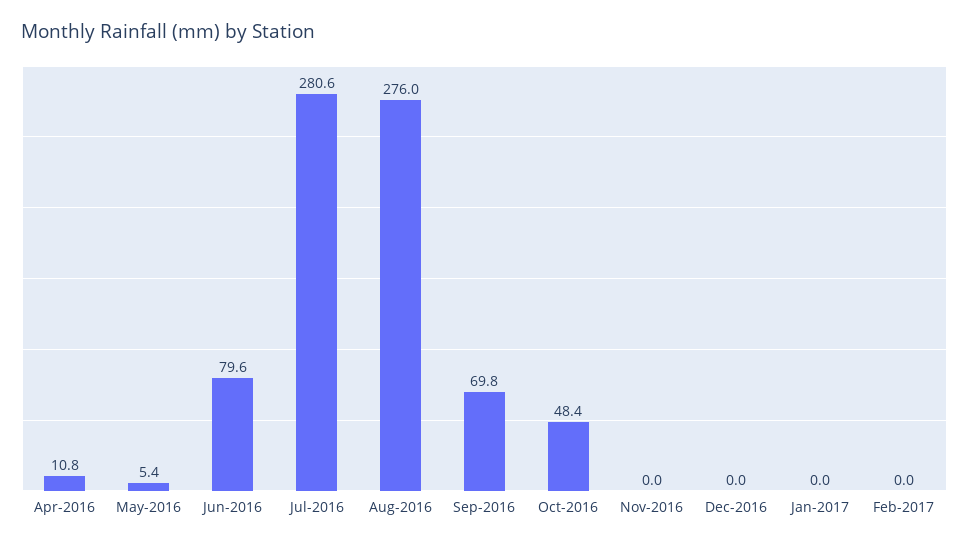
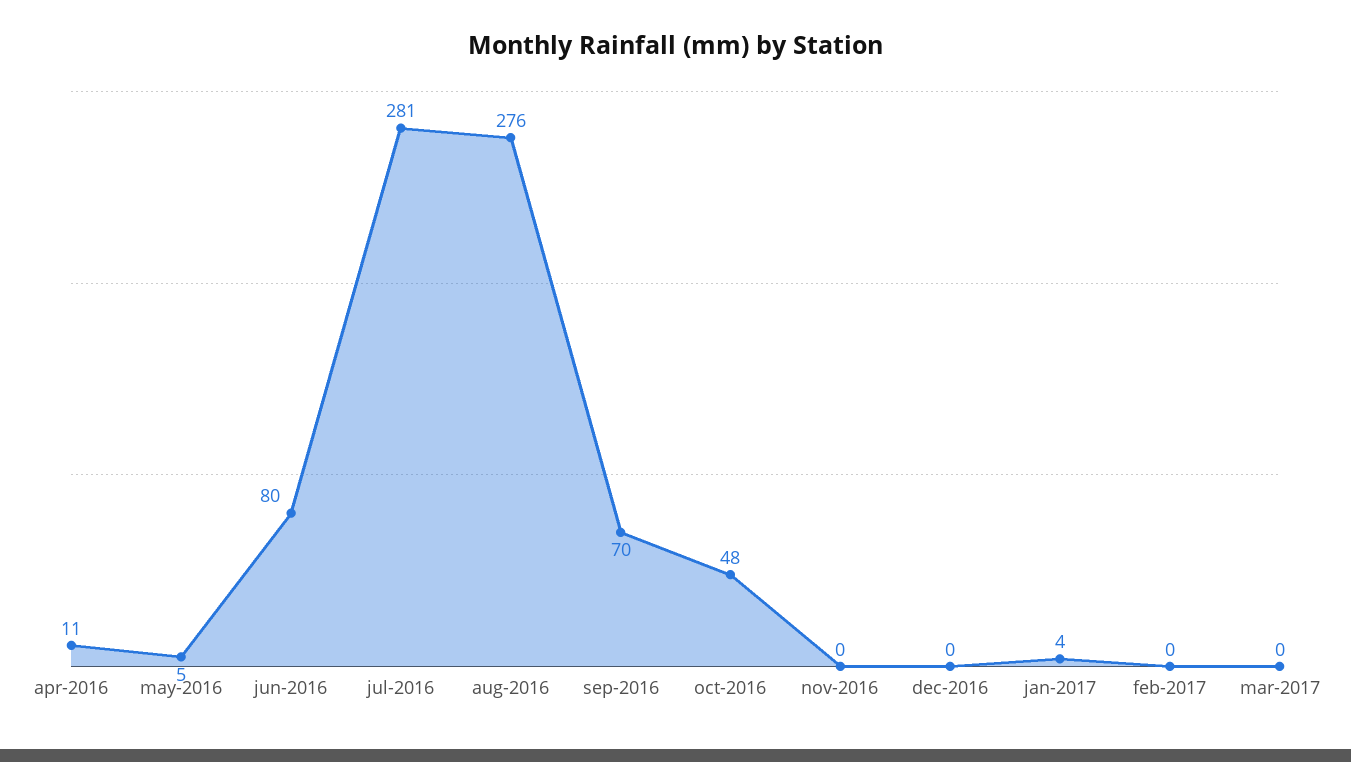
Jan-2017: 0 -> 4
mar-2017: none -> 0

